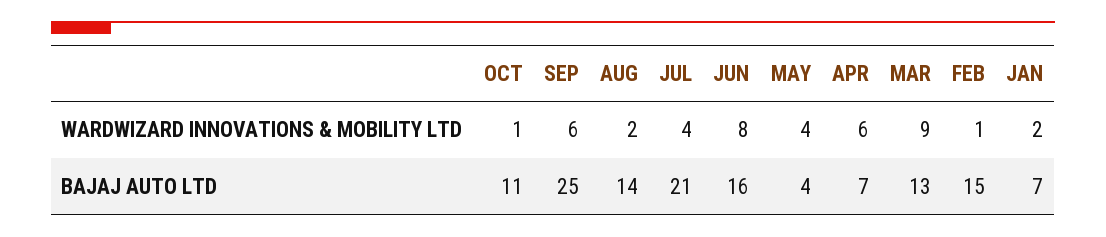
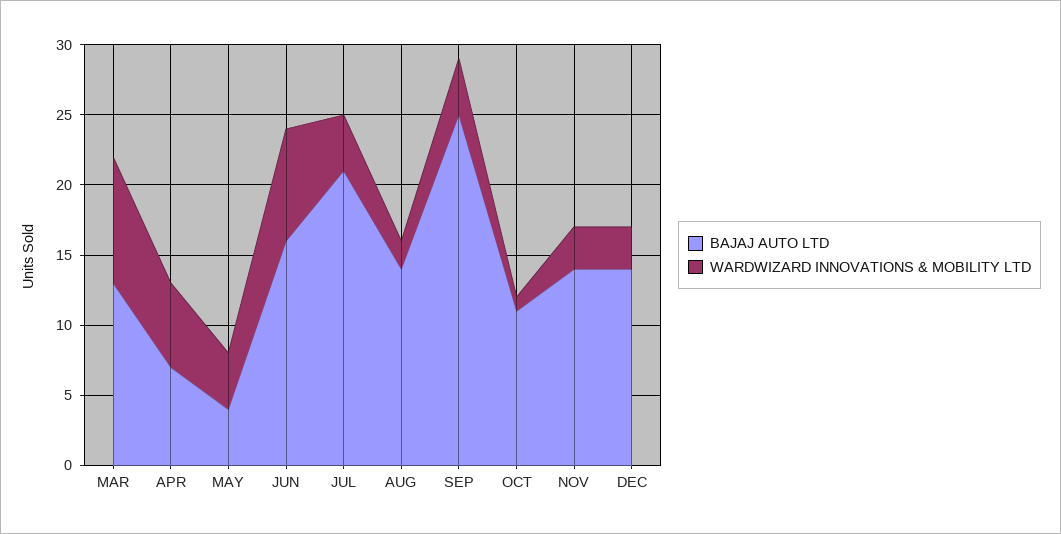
WARDWIZARD INNOVATIONS & MOBILITY LTD, SEP: 6 -> 4
WARDWIZARD INNOVATIONS & MOBILITY LTD, FEB: 1 -> none
WARDWIZARD INNOVATIONS & MOBILITY LTD, JAN: 2 -> none
BAJAJ AUTO LTD, FEB: 15 -> none
BAJAJ AUTO LTD, JAN: 7 -> none
BAJAJ AUTO LTD, NOV: none -> 14
WARDWIZARD INNOVATIONS & MOBILITY LTD, NOV: none -> 3
BAJAJ AUTO LTD, DEC: none -> 14
WARDWIZARD INNOVATIONS & MOBILITY LTD, DEC: none -> 3

